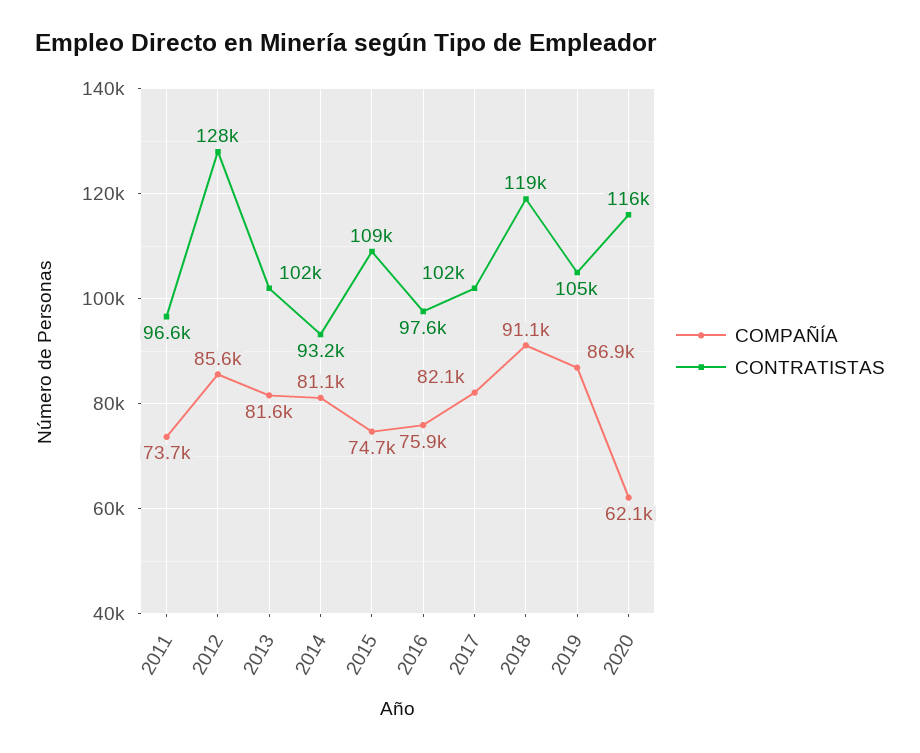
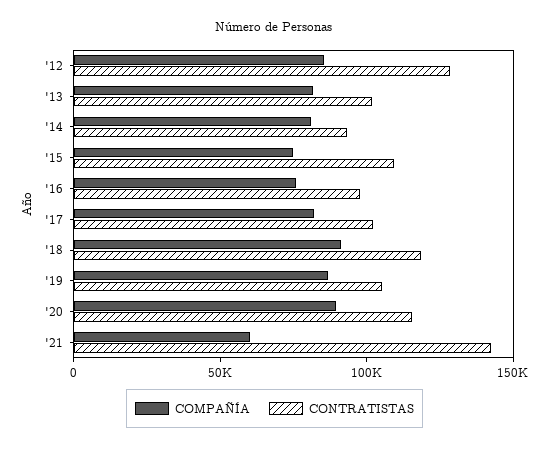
COMPAÑÍA, 2011: 73700 -> none
CONTRATISTAS, 2011: 96600 -> none
COMPAÑÍA, 2020: 62100 -> 90000
COMPAÑÍA, '21: none -> 60000
CONTRATISTAS, '21: none -> 140000

